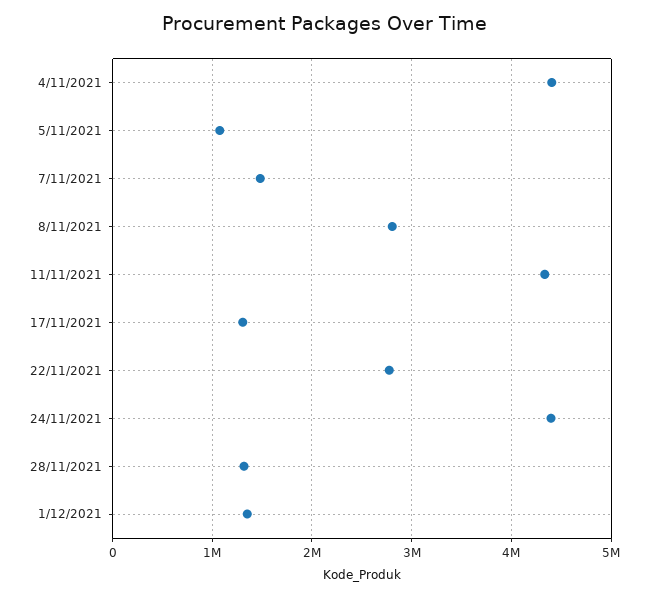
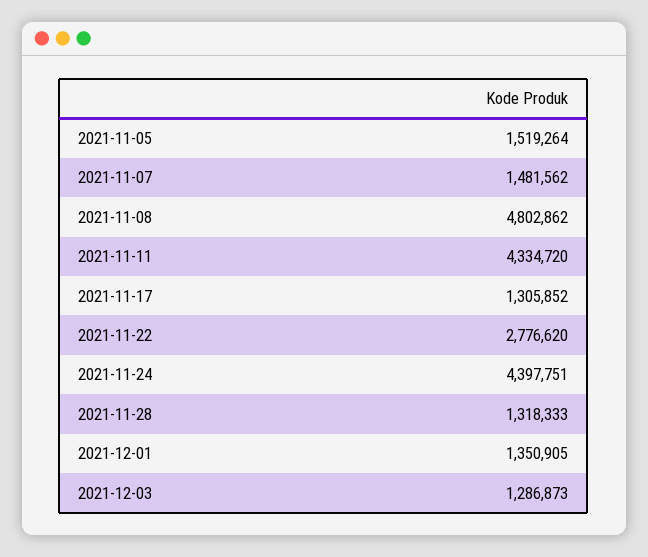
4/11/2021: 4400000 -> none
5/11/2021: 1100000 -> 1519264
8/11/2021: 2800000 -> 4802862
2021-12-03: none -> 1286873

